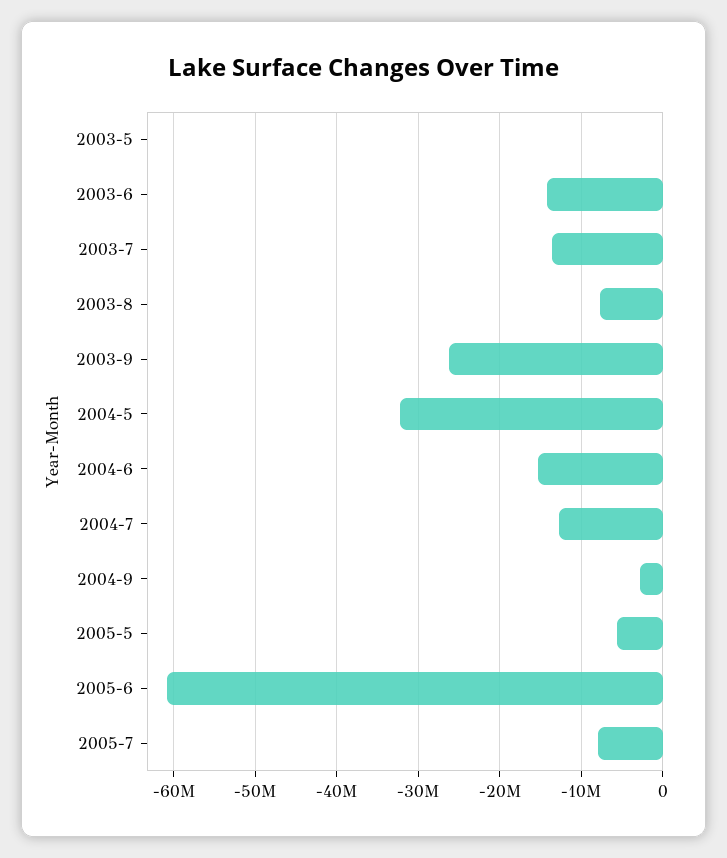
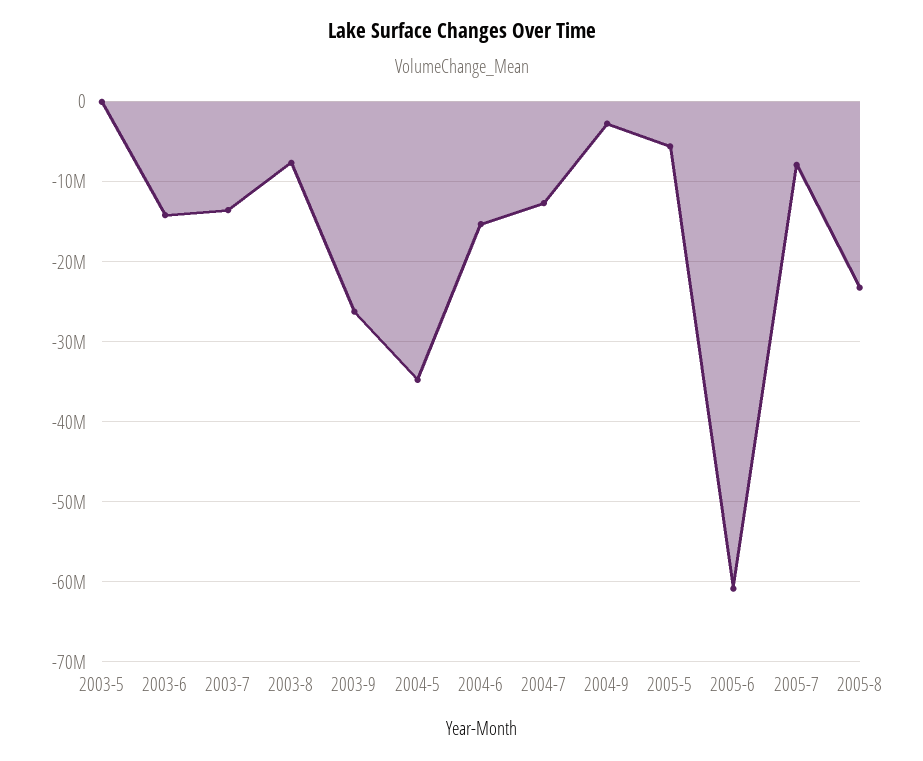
2004-5: -32000000 -> -35000000
2005-8: none -> -23000000

